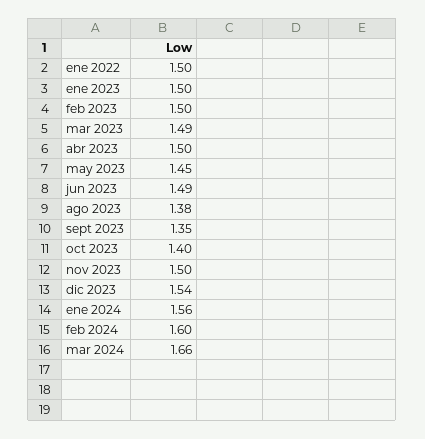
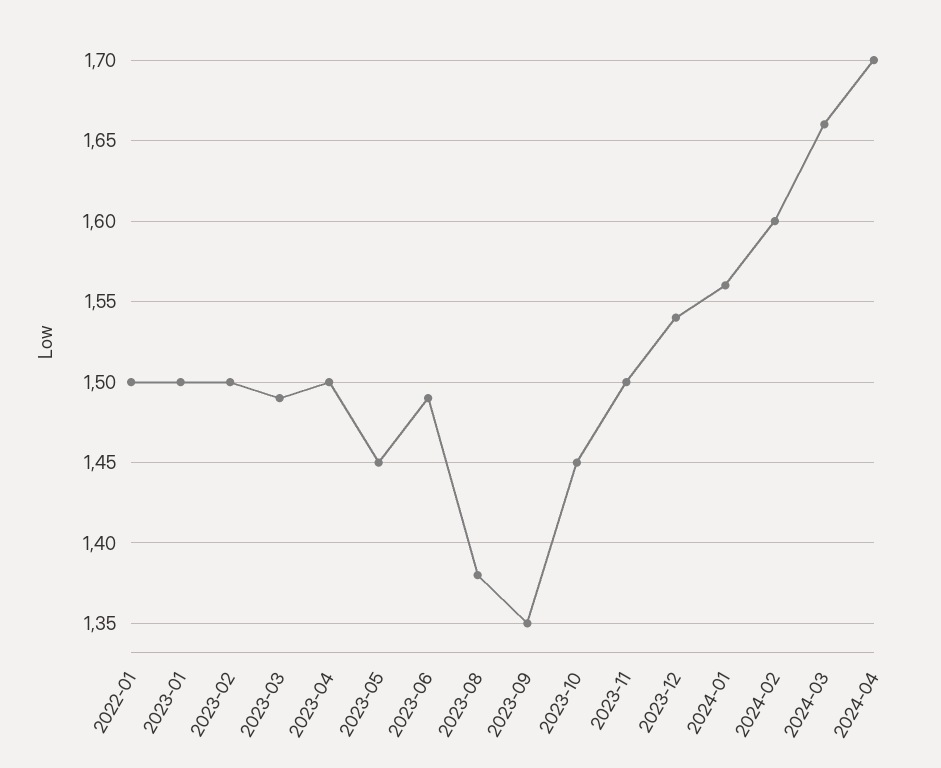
oct 2023: 1.4 -> 1.45
2024-04: none -> 1.7

